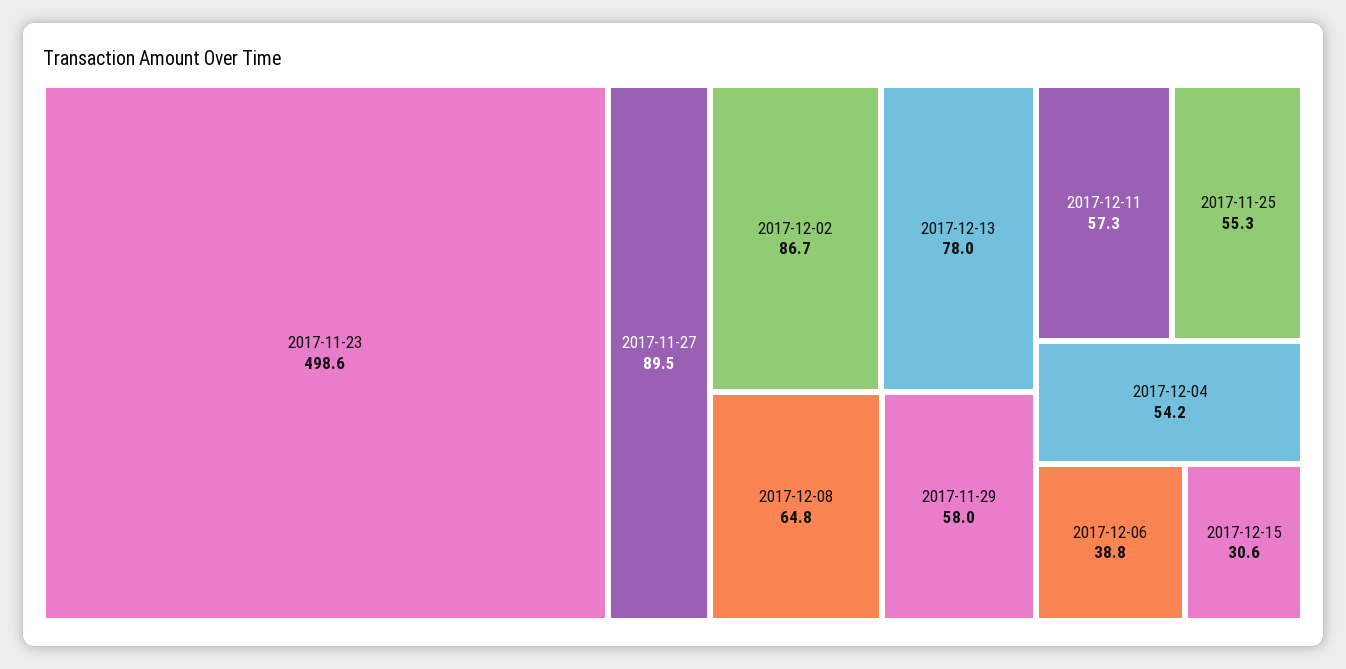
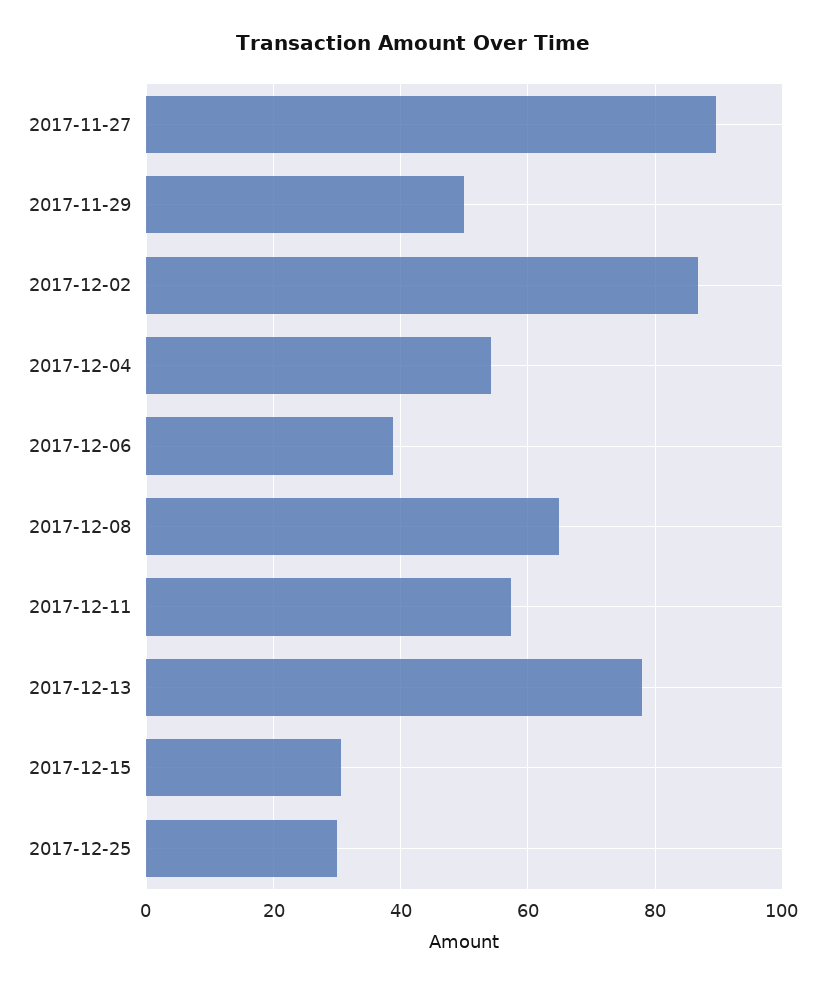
2017-11-23: 498.6 -> none
2017-11-29: 58 -> 50
2017-11-25: 55.3 -> none
2017-12-25: none -> 30

